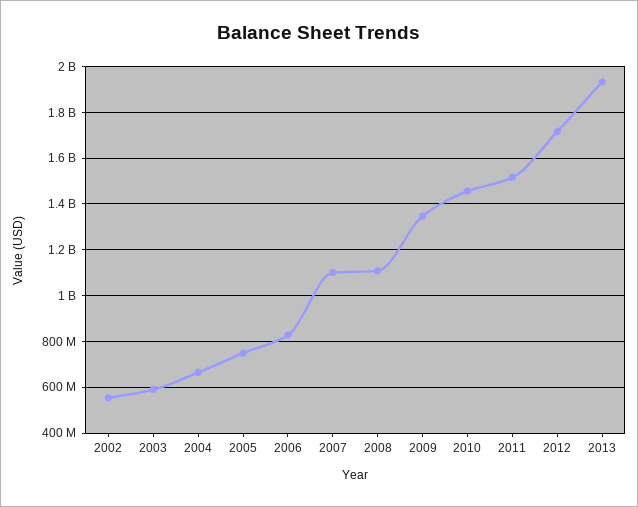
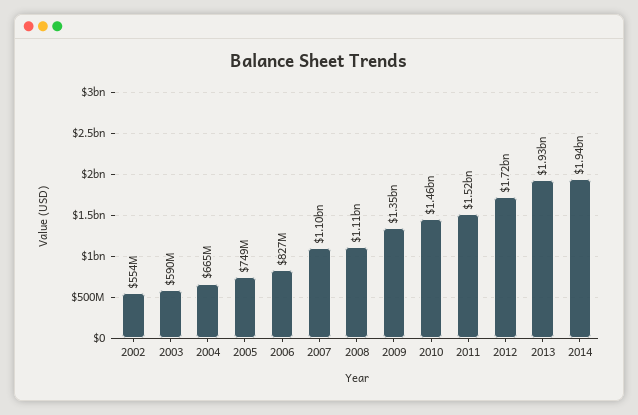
2014: none -> 1940000000

